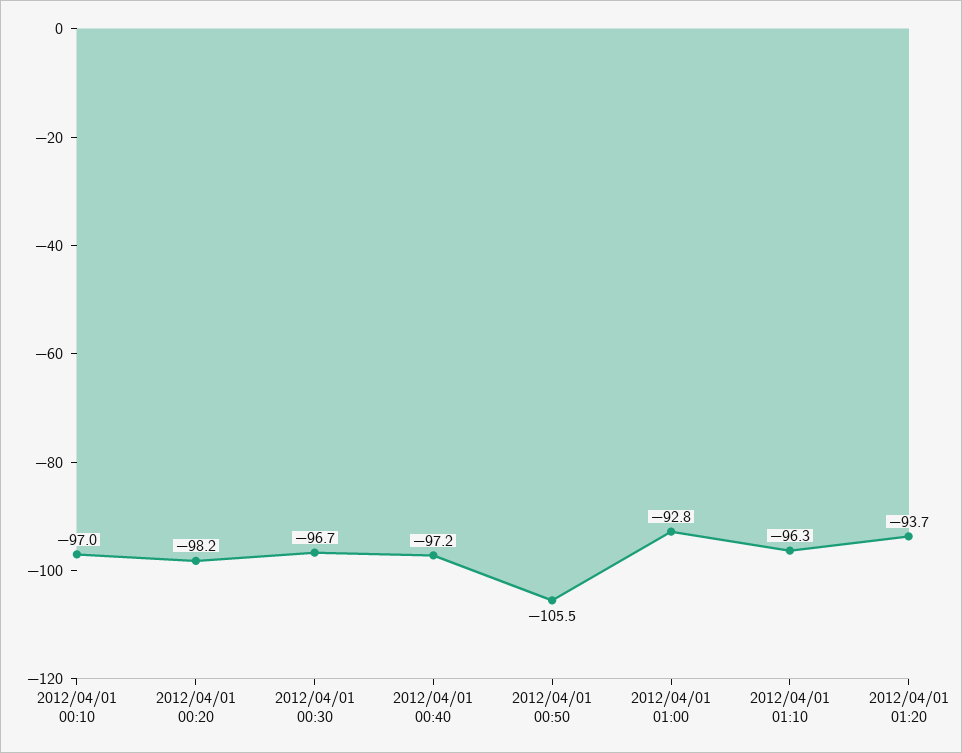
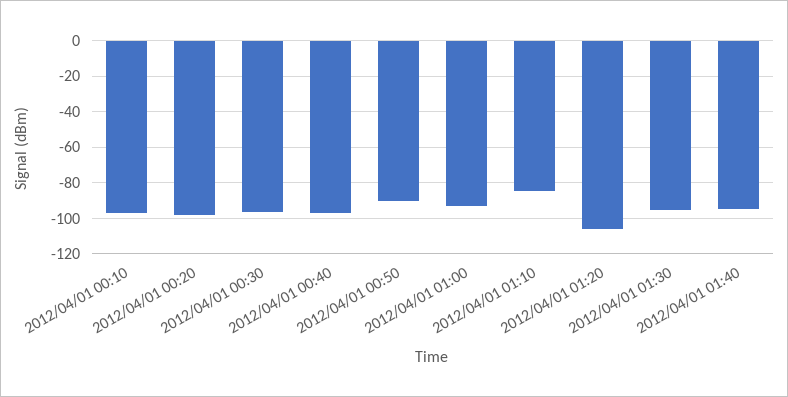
2012/04/01 00:50: -105.5 -> -90
2012/04/01 01:10: -96.3 -> -85
2012/04/01 01:20: -93.7 -> -105
2012/04/01 01:30: none -> -95
2012/04/01 01:40: none -> -95

